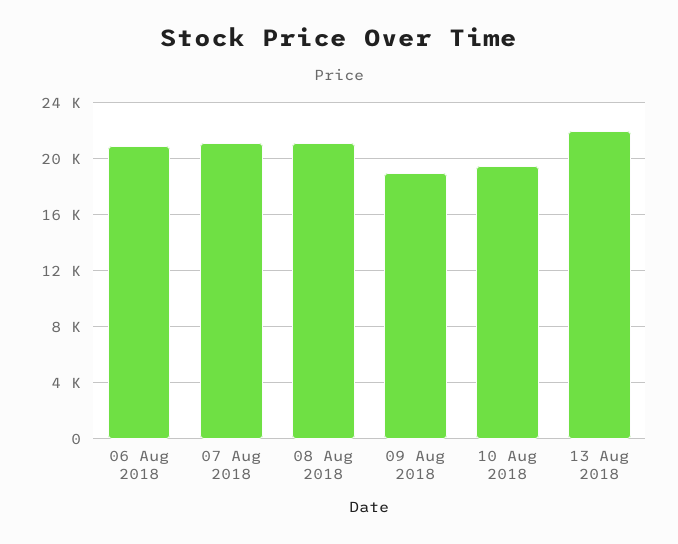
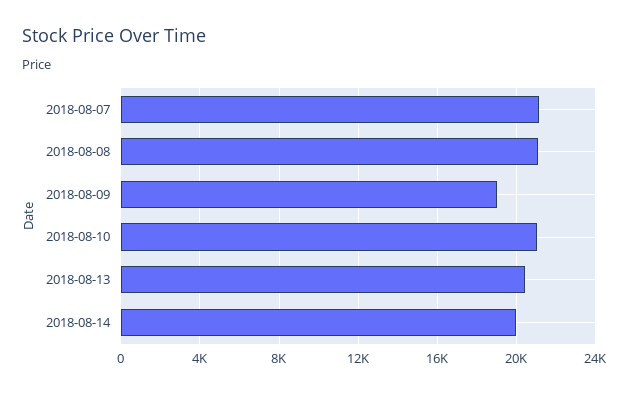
06 Aug 2018: 21000 -> none
10 Aug 2018: 19500 -> 21000
13 Aug 2018: 22000 -> 20500
2018-08-14: none -> 20000

